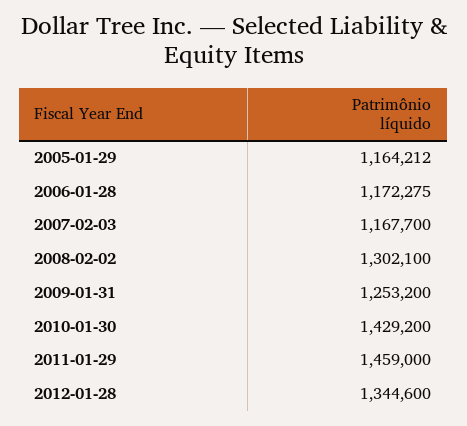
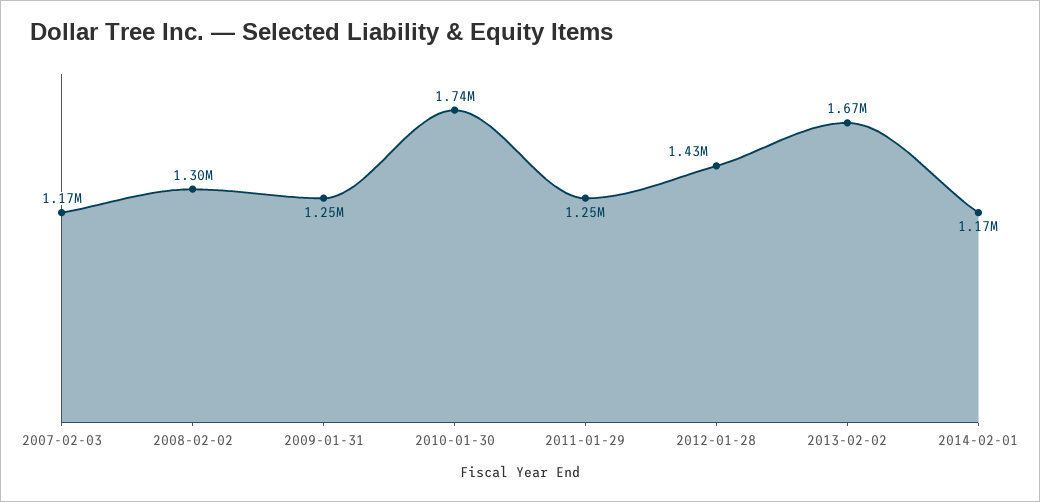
2005-01-29: 1164212 -> none
2006-01-28: 1172275 -> none
2010-01-30: 1429200 -> 1740000
2011-01-29: 1459000 -> 1250000
2012-01-28: 1344600 -> 1430000
2013-02-02: none -> 1670000
2014-02-01: none -> 1170000

